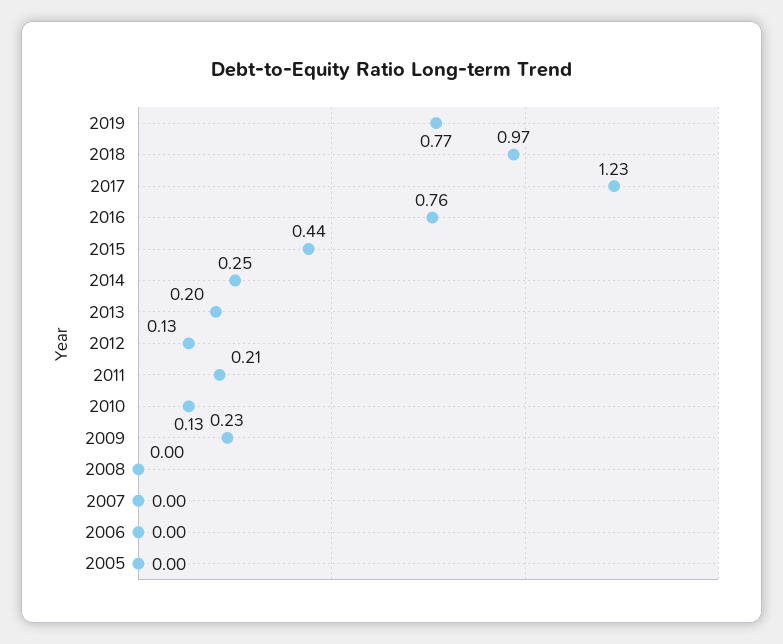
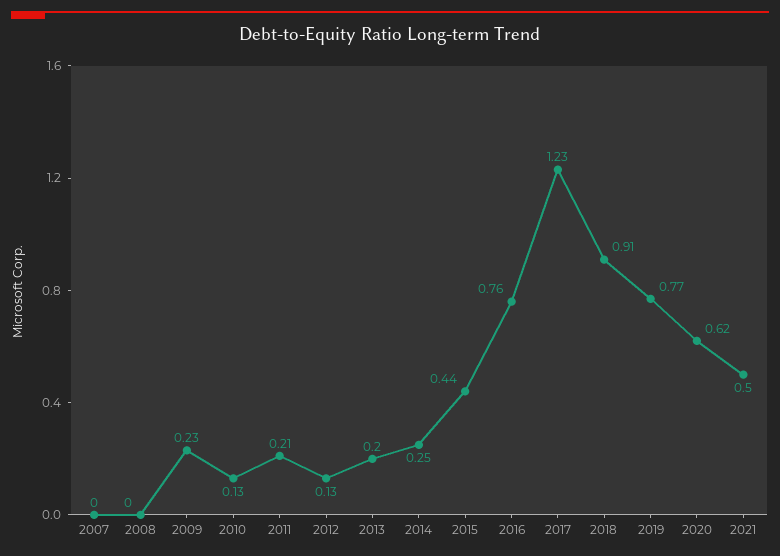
2018: 0.97 -> 0.91
2006: 0 -> none
2005: 0 -> none
2020: none -> 0.62
2021: none -> 0.5

